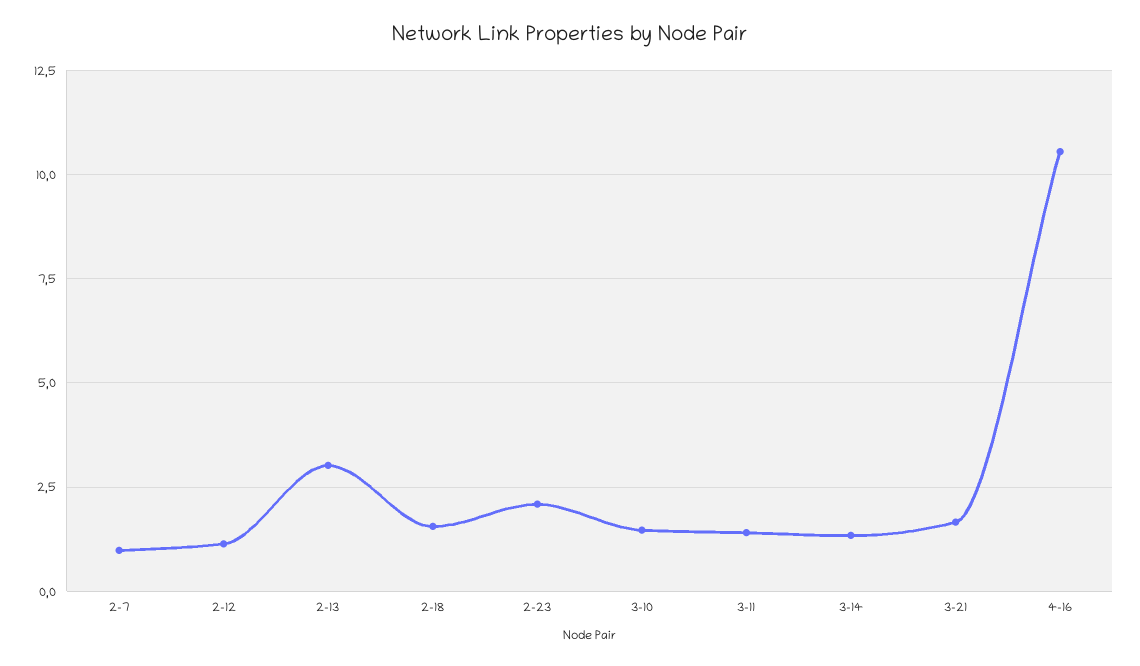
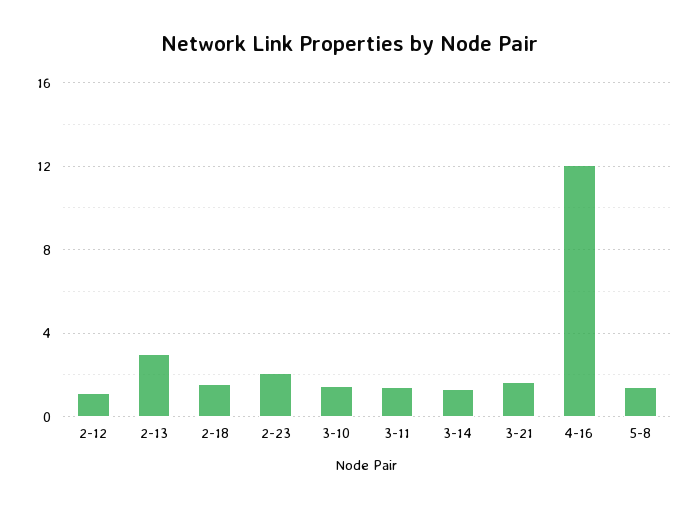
2-7: 1 -> none
4-16: 10.5 -> 12
5-8: none -> 1.5

